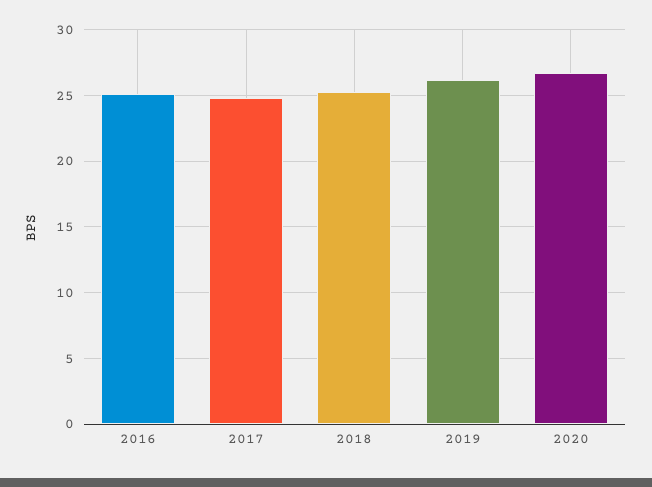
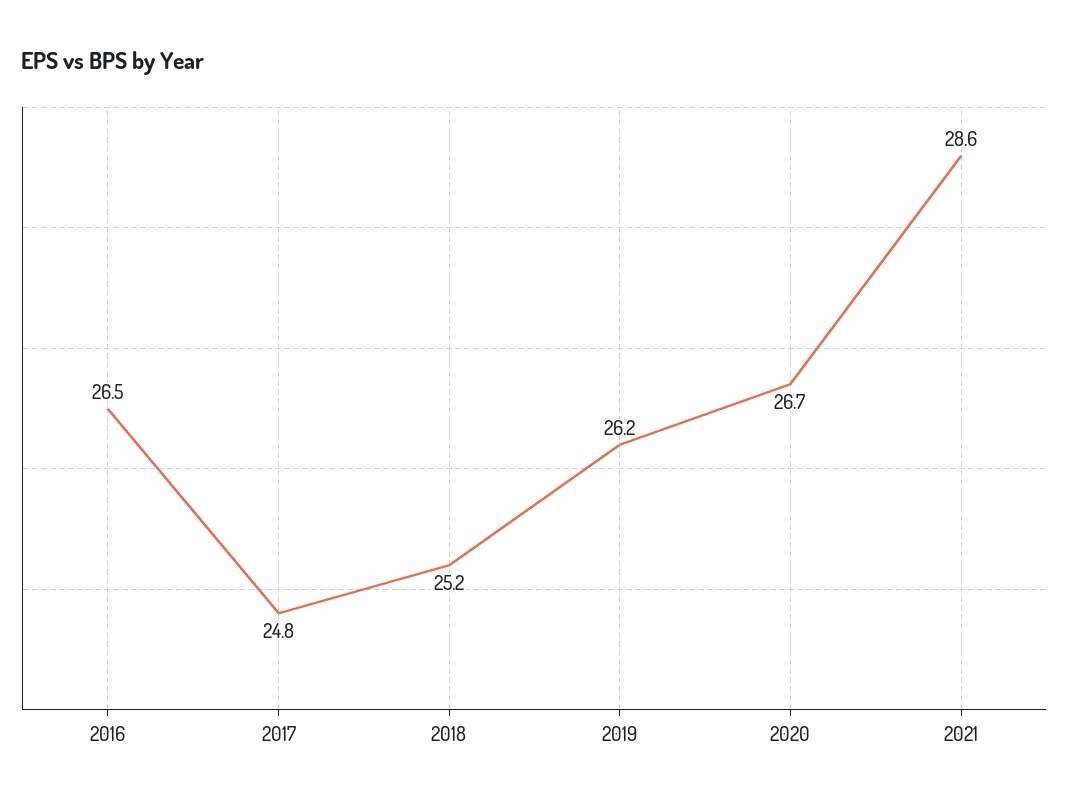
2016: 25 -> 26.5
2021: none -> 28.6

